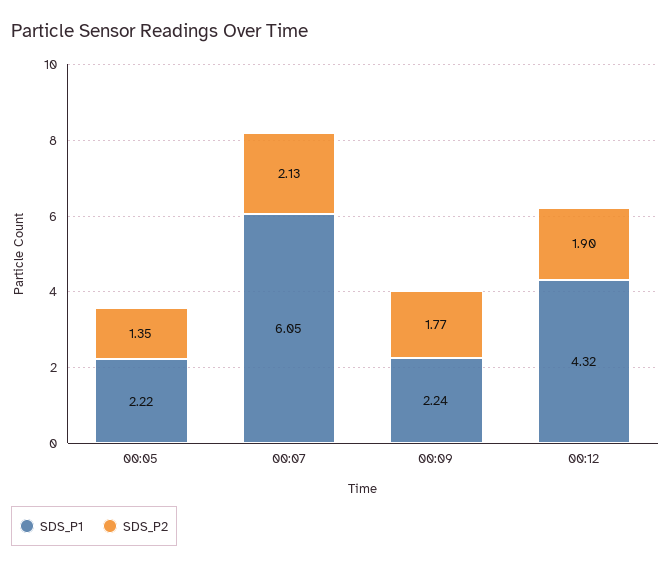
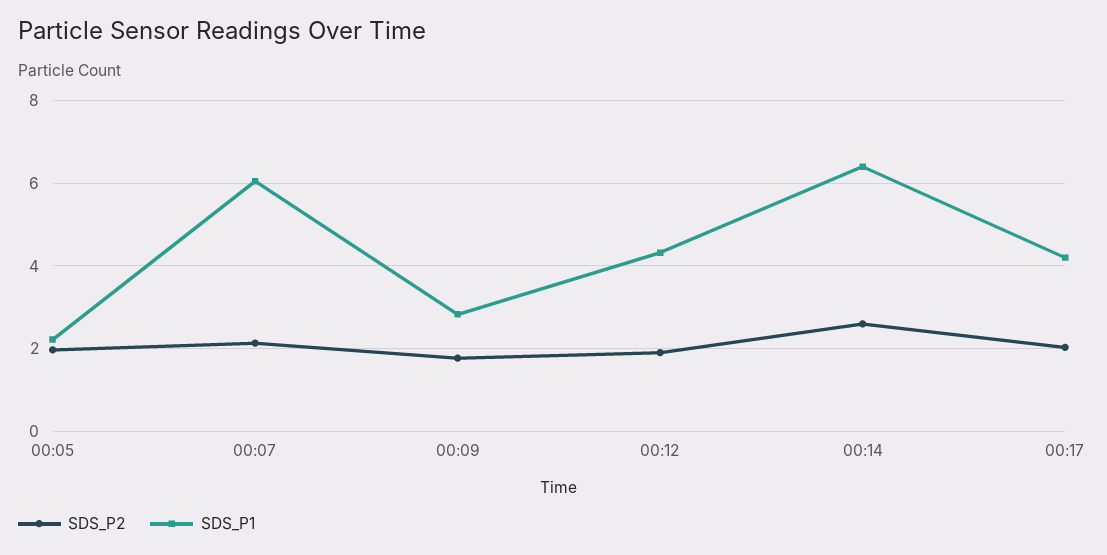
SDS_P2, 00:05: 1.35 -> 2
SDS_P1, 00:09: 2.24 -> 2.8
SDS_P2, 00:14: none -> 2.6
SDS_P1, 00:14: none -> 6.4
SDS_P2, 00:17: none -> 2
SDS_P1, 00:17: none -> 4.2

